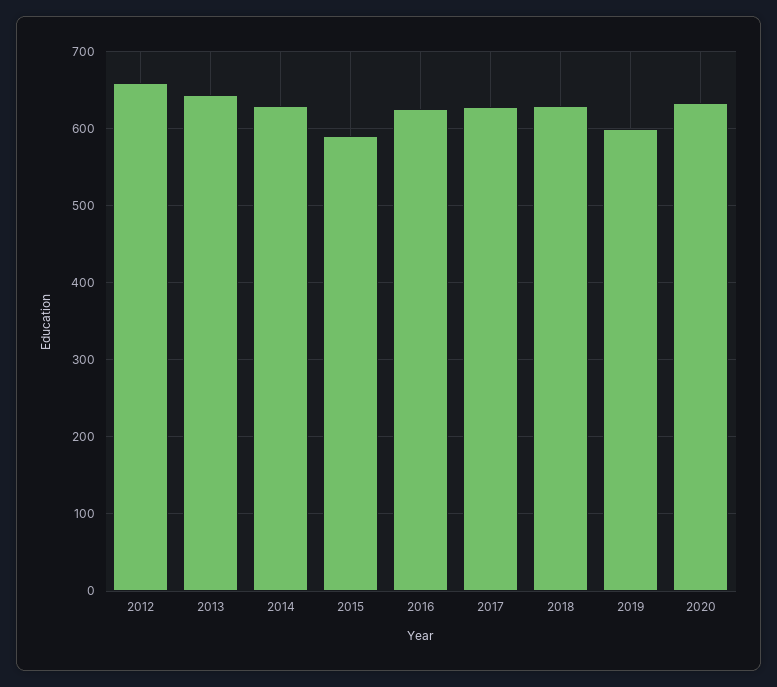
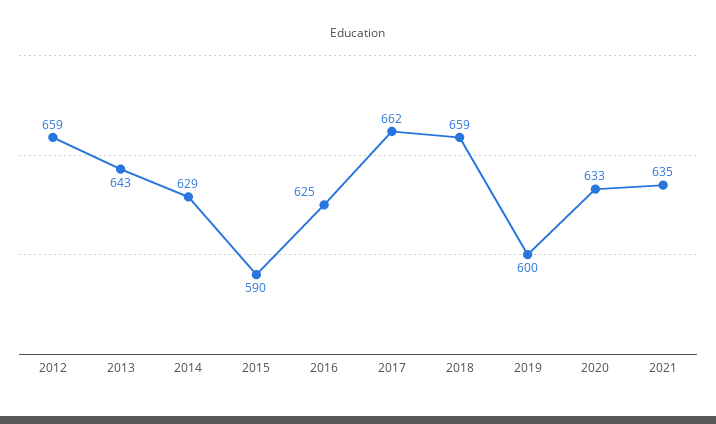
2017: 630 -> 662
2018: 630 -> 659
2021: none -> 635

